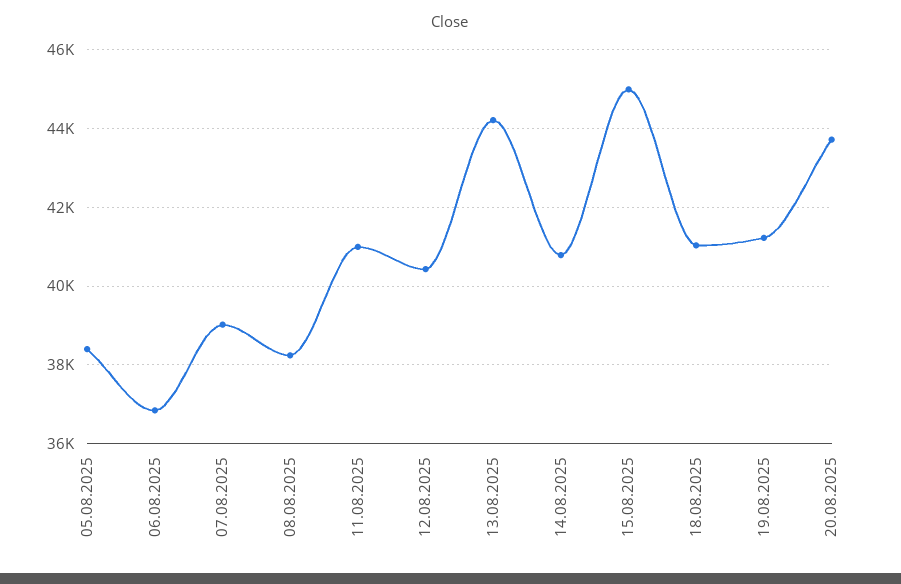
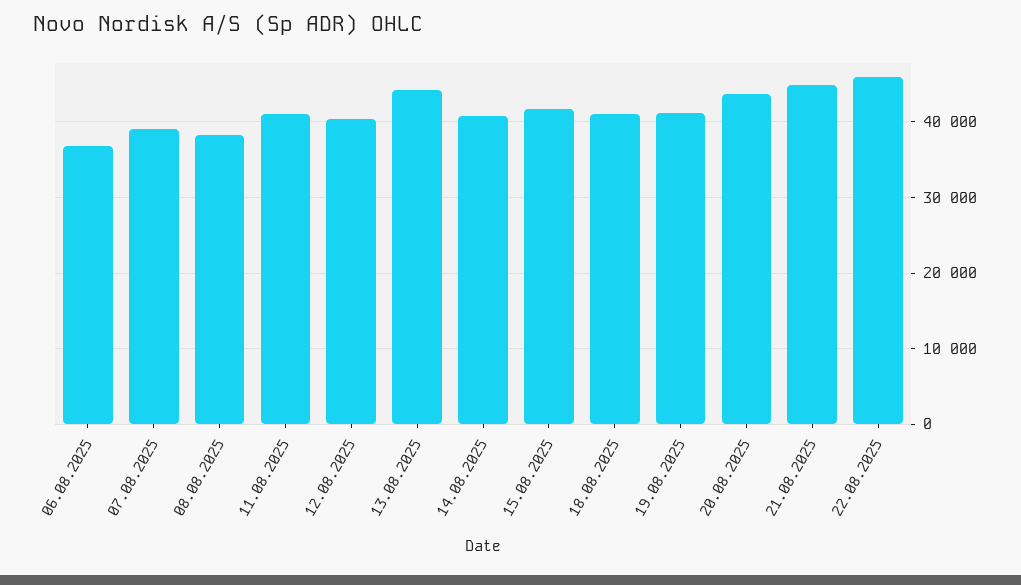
05.08.2025: 38400 -> none
15.08.2025: 45000 -> 42000
21.08.2025: none -> 45000
22.08.2025: none -> 46000

